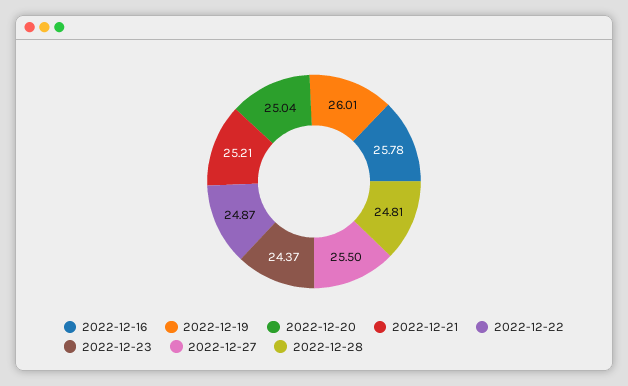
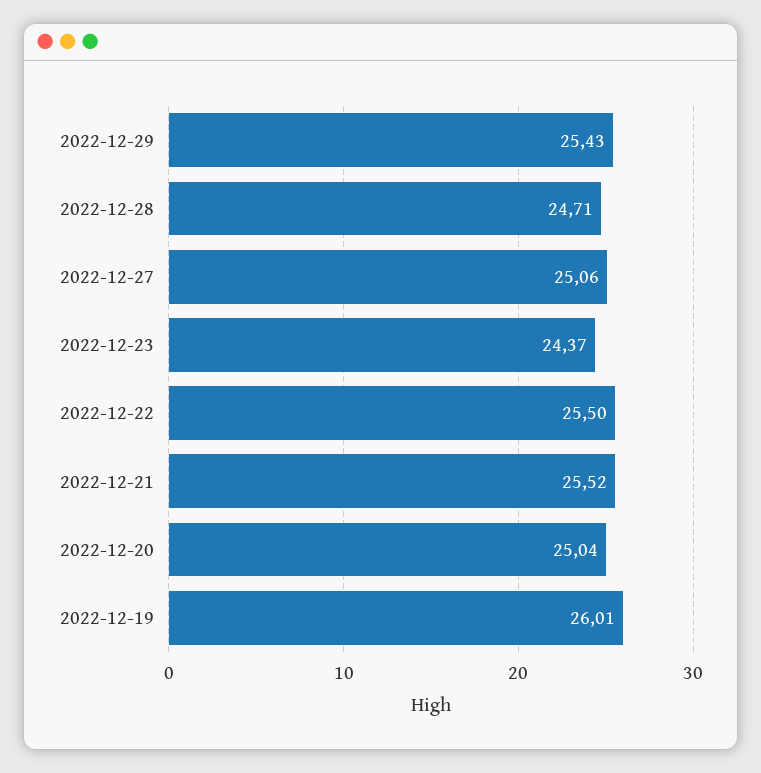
2022-12-16: 25.78 -> none
2022-12-21: 25.21 -> 25.52
2022-12-22: 24.87 -> 25.5
2022-12-27: 25.5 -> 25.06
2022-12-28: 24.81 -> 24.71
2022-12-29: none -> 25.43

